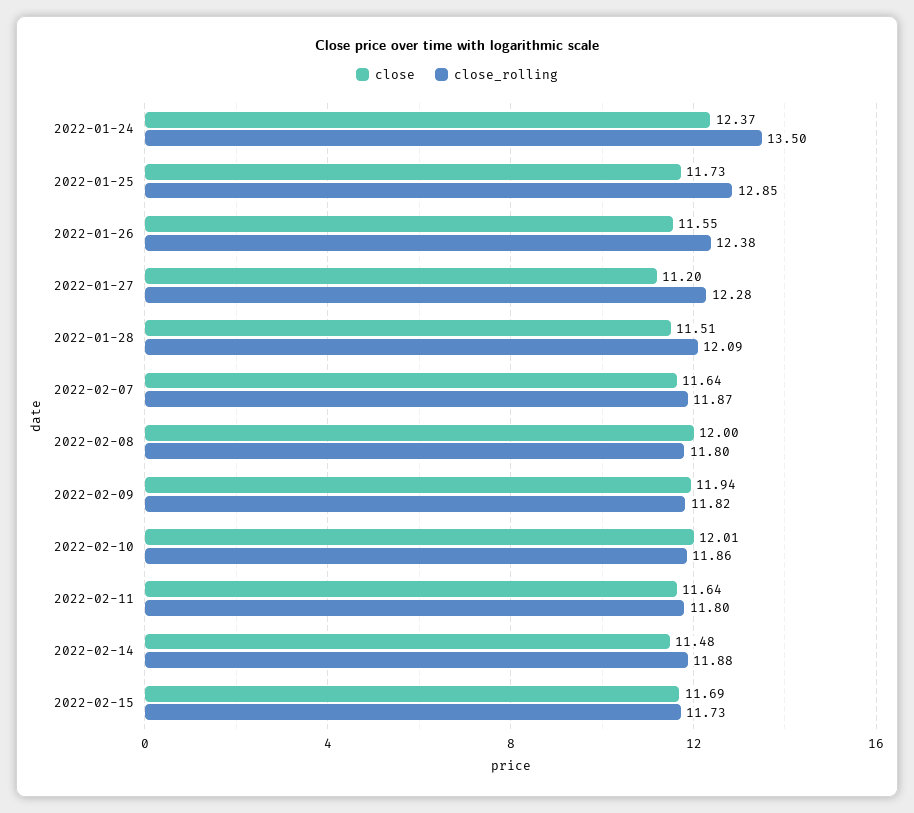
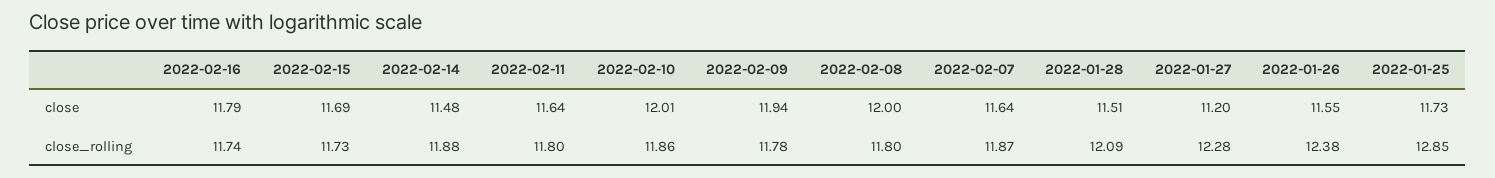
close, 2022-01-24: 12.37 -> none
close_rolling, 2022-01-24: 13.5 -> none
close_rolling, 2022-02-09: 11.82 -> 11.78
close, 2022-02-16: none -> 11.79
close_rolling, 2022-02-16: none -> 11.74

